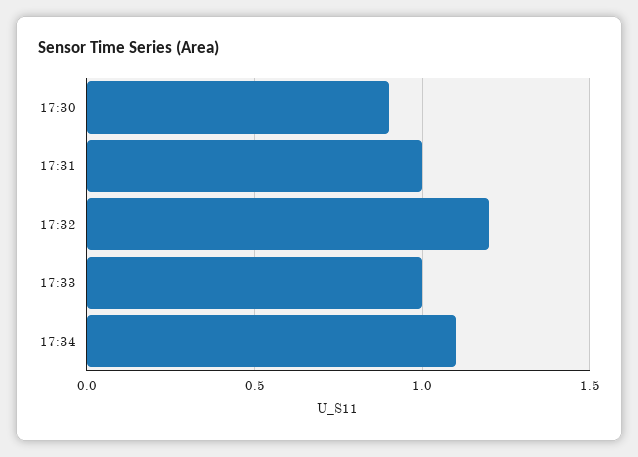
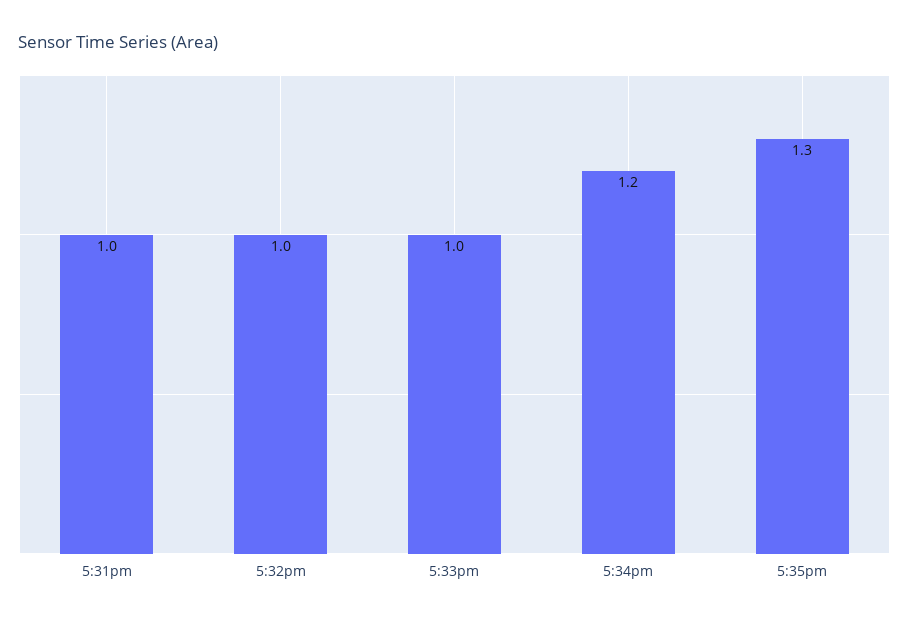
17:30: 0.9 -> none
17:32: 1.2 -> 1
17:34: 1.1 -> 1.2
5:35pm: none -> 1.3

